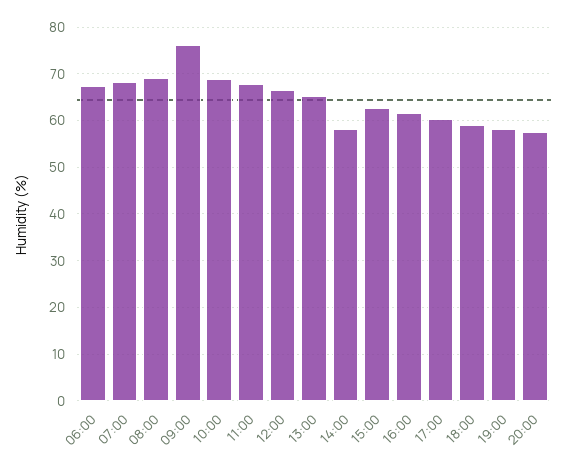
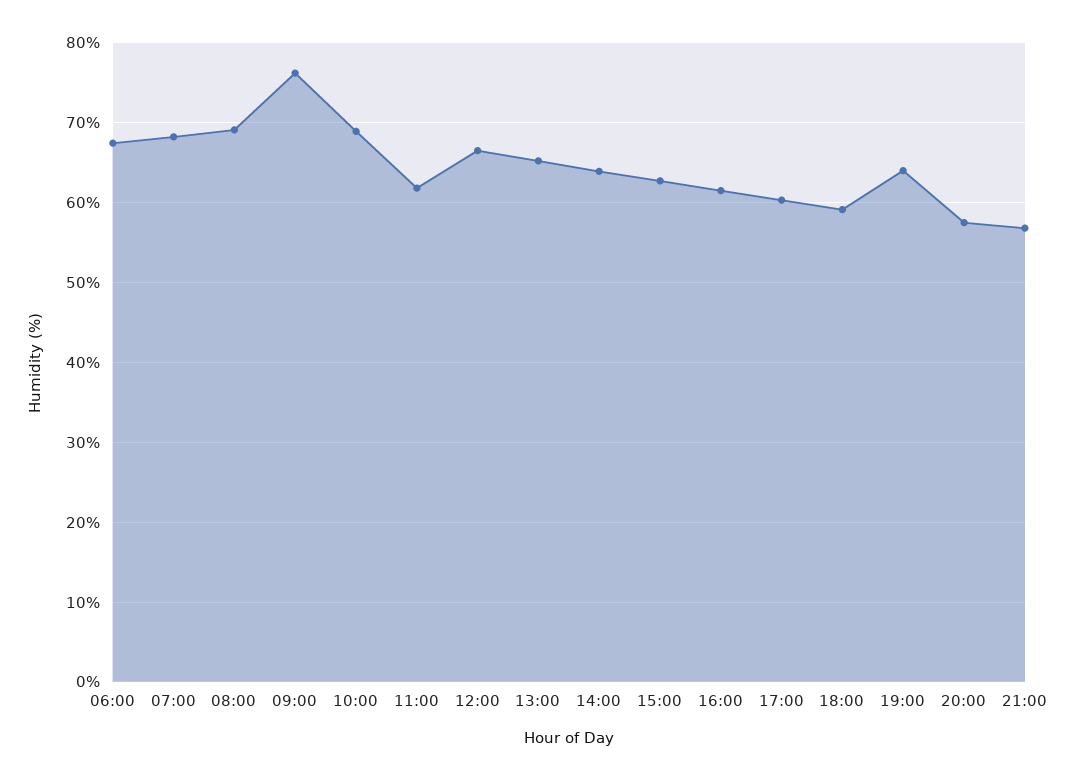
11:00: 68 -> 62
14:00: 58 -> 64
19:00: 58 -> 64
21:00: none -> 57

